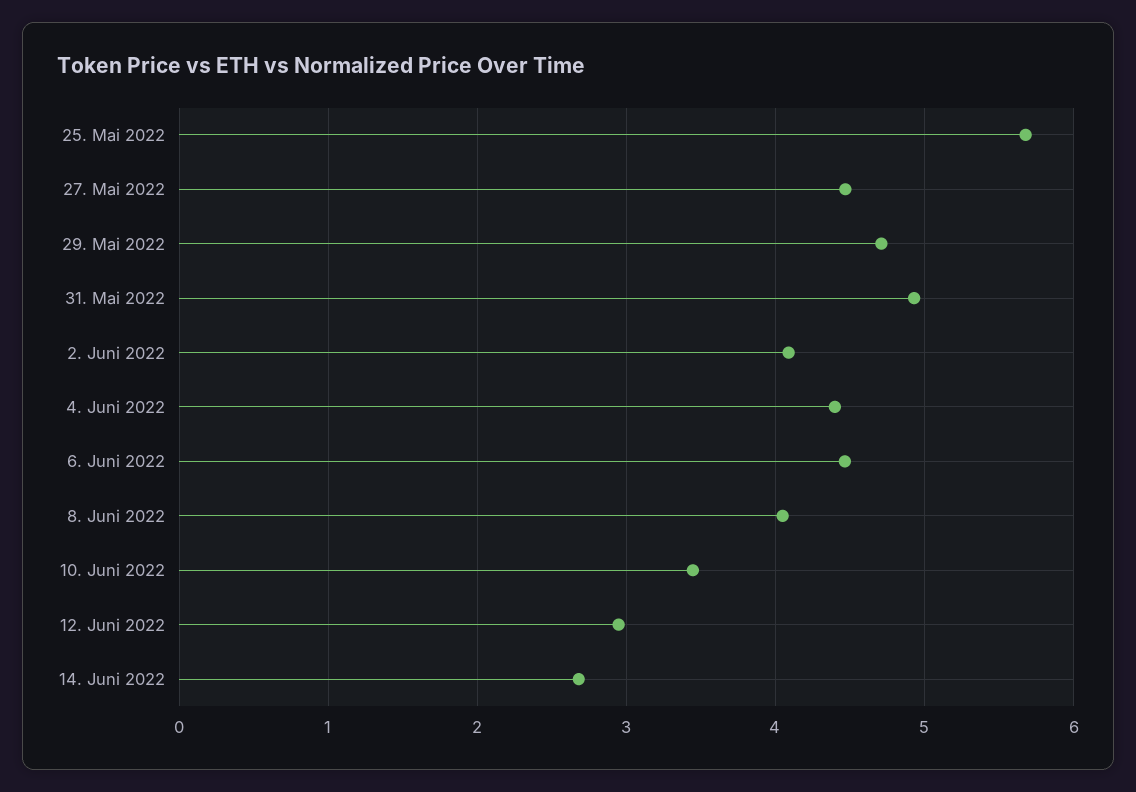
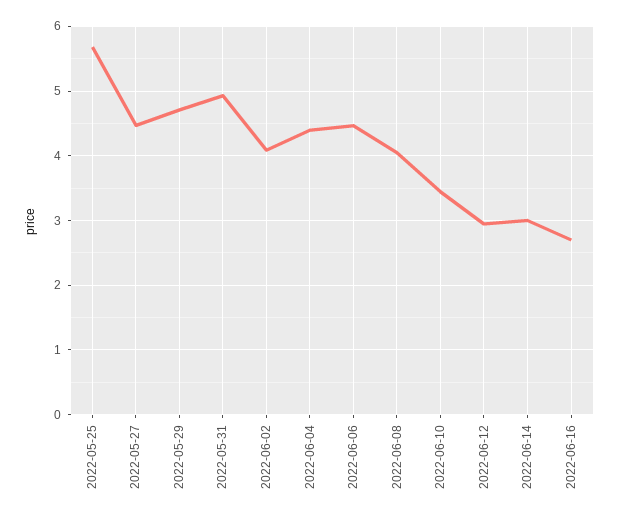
14. Juni 2022: 2.7 -> 3
2022-06-16: none -> 2.7

